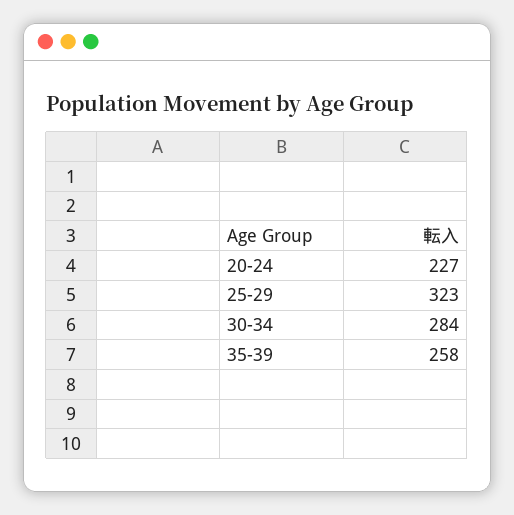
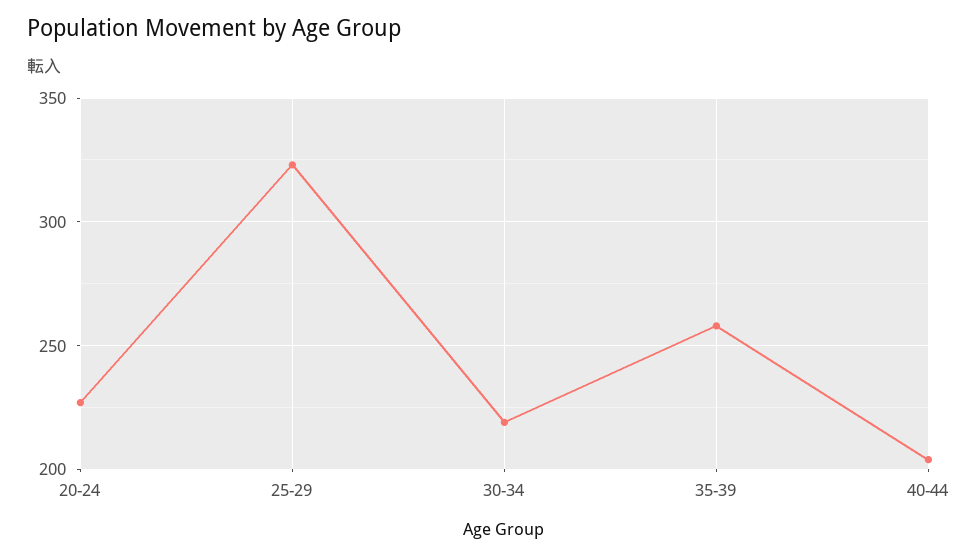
30-34: 284 -> 220
40-44: none -> 205

